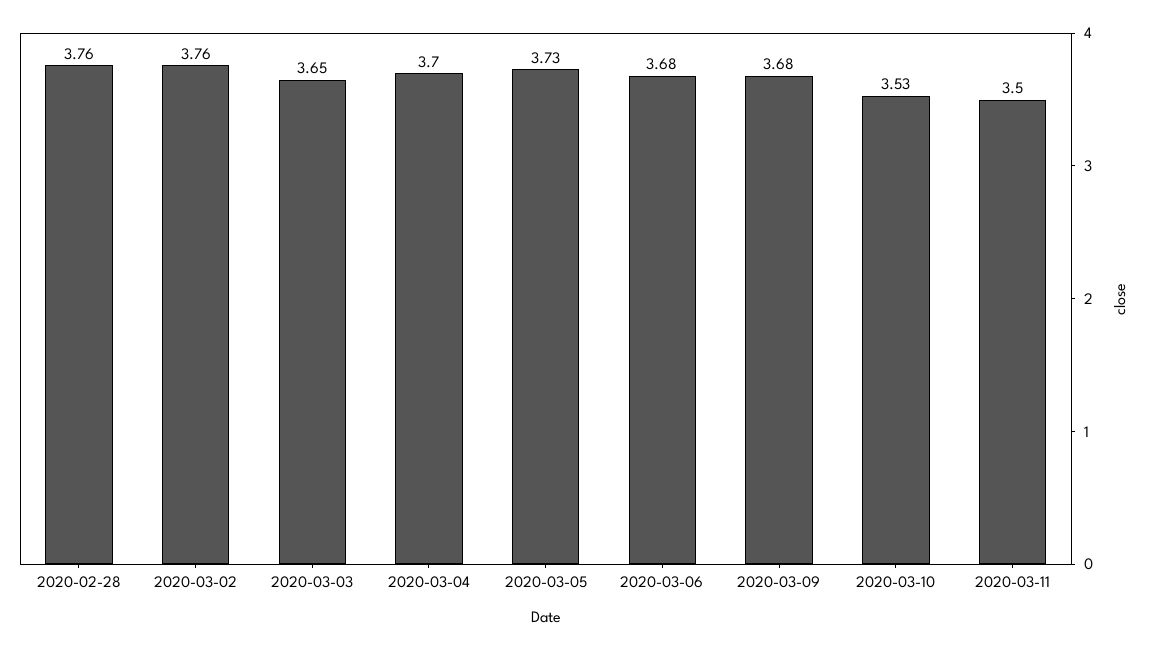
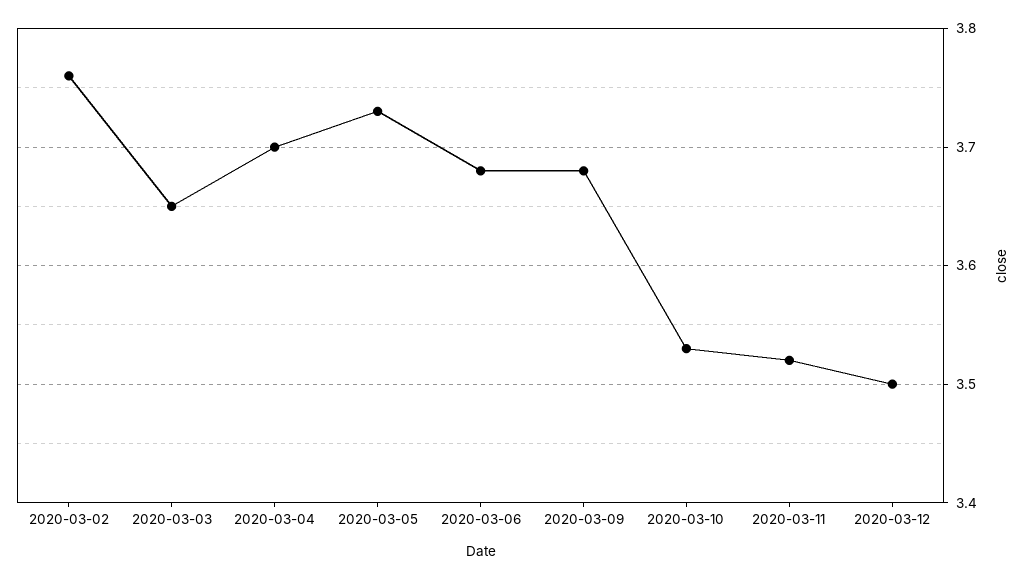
2020-02-28: 3.76 -> none
2020-03-11: 3.5 -> 3.52
2020-03-12: none -> 3.5

